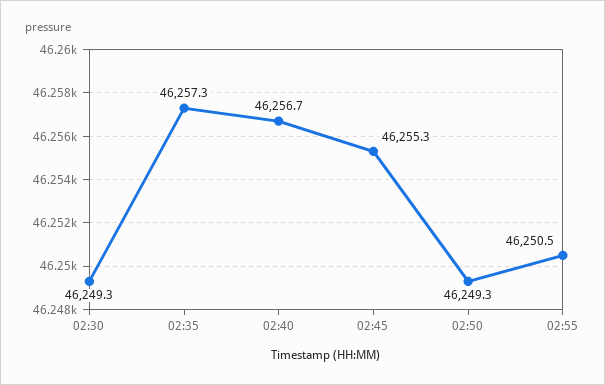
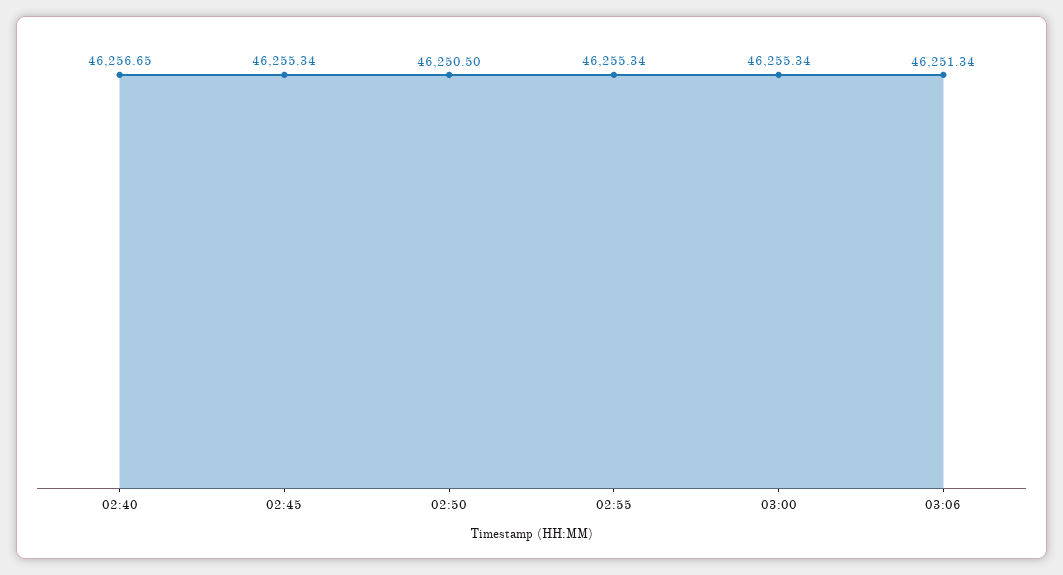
02:30: 46249.3 -> none
02:35: 46257.3 -> none
02:50: 46249.3 -> 46250.5
02:55: 46250.5 -> 46255.34
03:00: none -> 46255.34
03:06: none -> 46251.34

